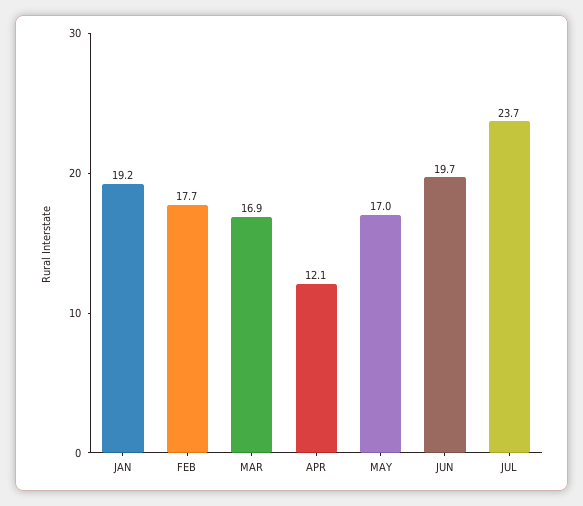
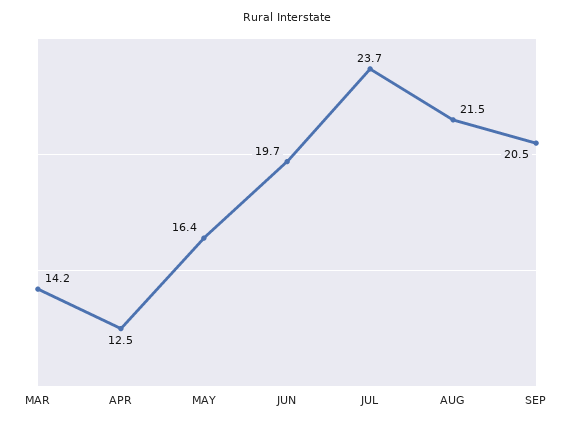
JAN: 19.2 -> none
FEB: 17.7 -> none
MAR: 16.9 -> 14.2
APR: 12.1 -> 12.5
MAY: 17 -> 16.4
AUG: none -> 21.5
SEP: none -> 20.5

